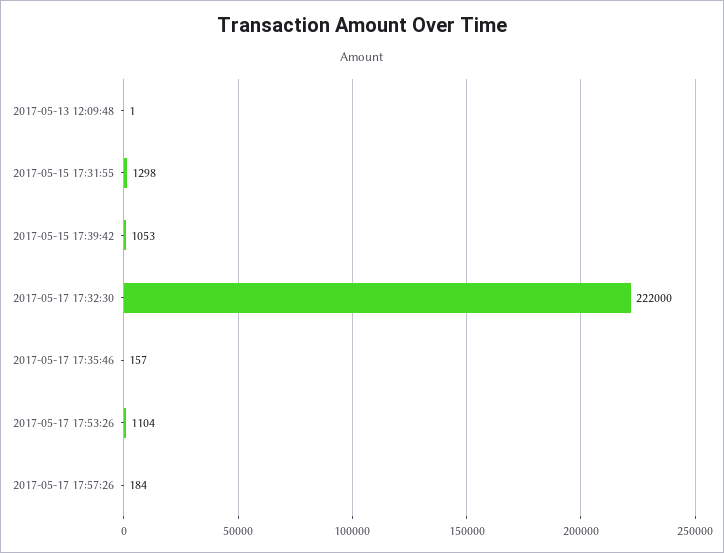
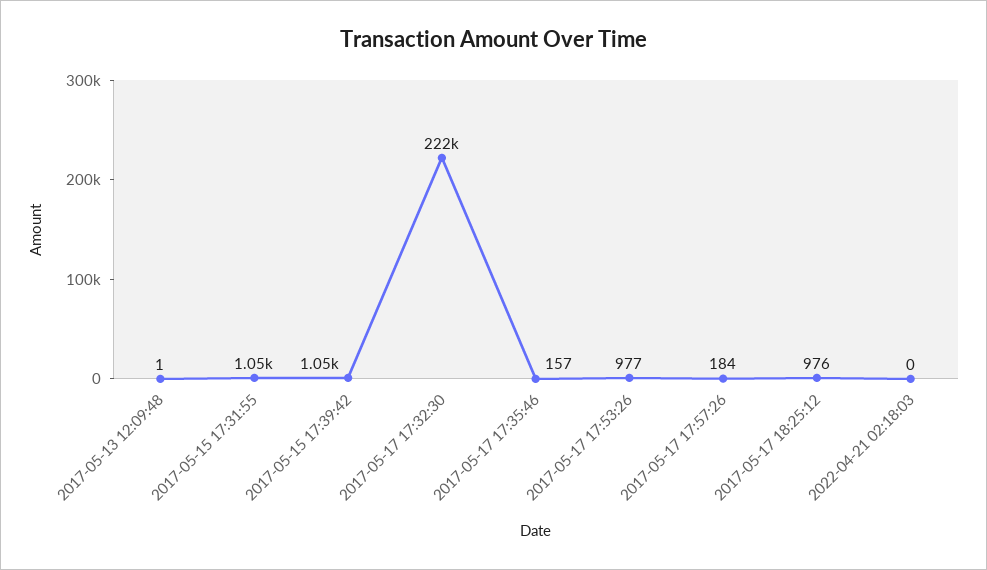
2017-05-15 17:31:55: 1298 -> 1050
2017-05-17 17:53:26: 1104 -> 977
2017-05-17 18:25:12: none -> 976
2022-04-21 02:18:03: none -> 0

